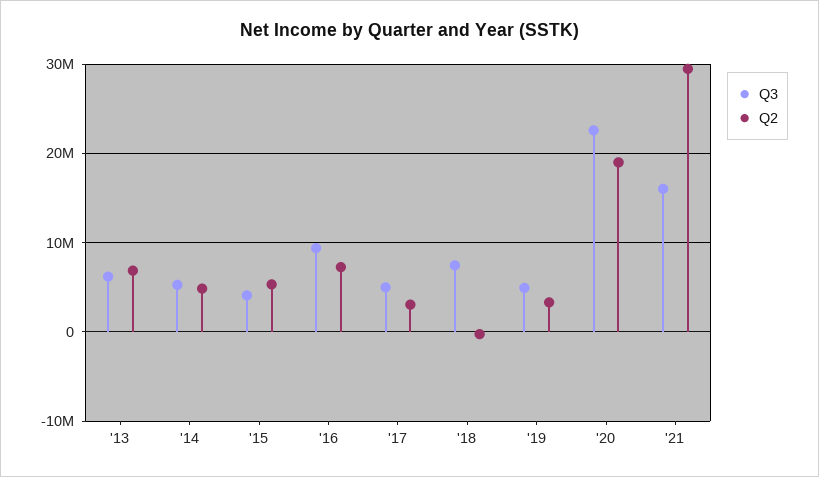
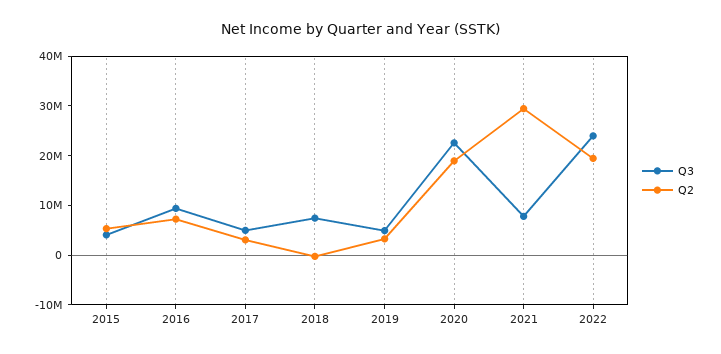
Q3, '13: 6000000 -> none
Q2, '13: 7000000 -> none
Q3, '14: 5000000 -> none
Q2, '14: 5000000 -> none
Q3, '21: 16000000 -> 8000000
Q3, 2022: none -> 24000000
Q2, 2022: none -> 20000000

